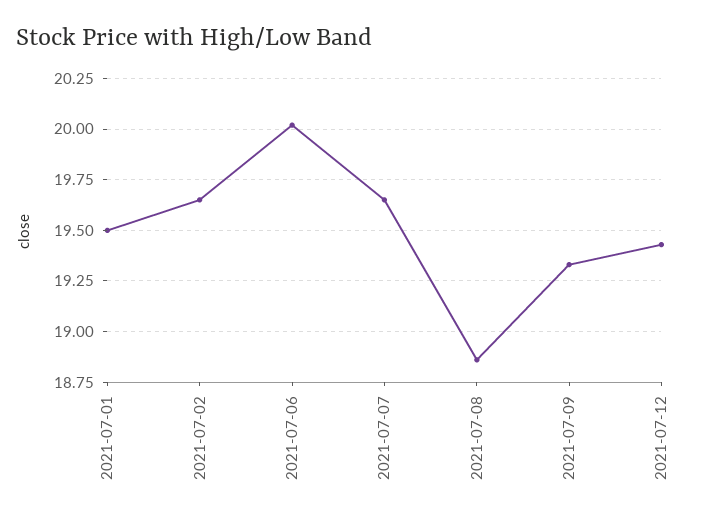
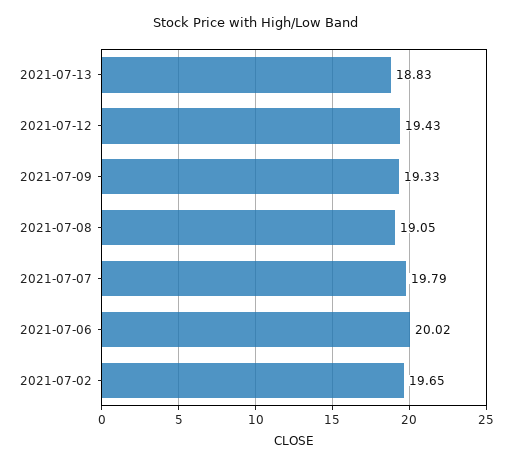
2021-07-01: 19.5 -> none
2021-07-07: 19.65 -> 19.79
2021-07-08: 18.85 -> 19.05
2021-07-13: none -> 18.83

